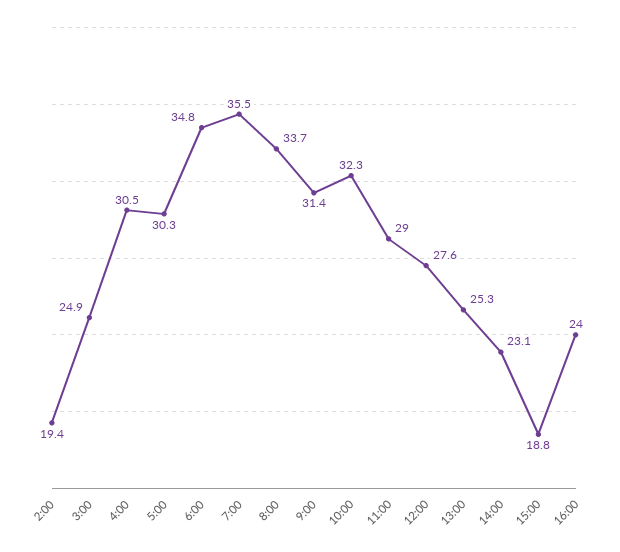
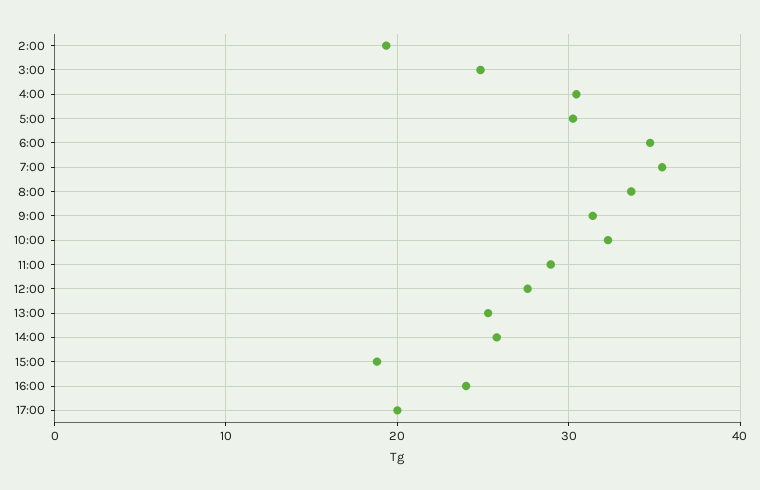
14:00: 23.1 -> 26
17:00: none -> 20

